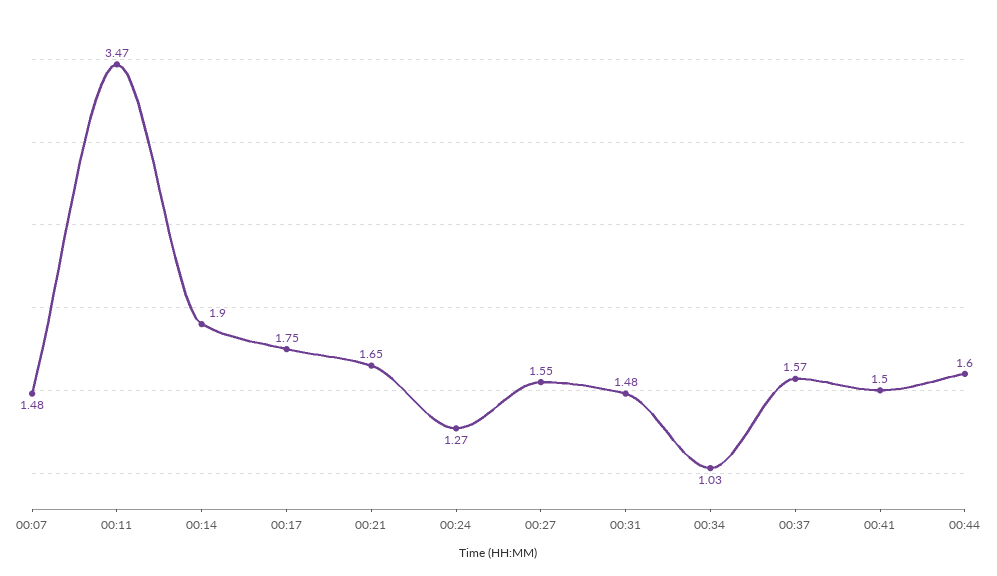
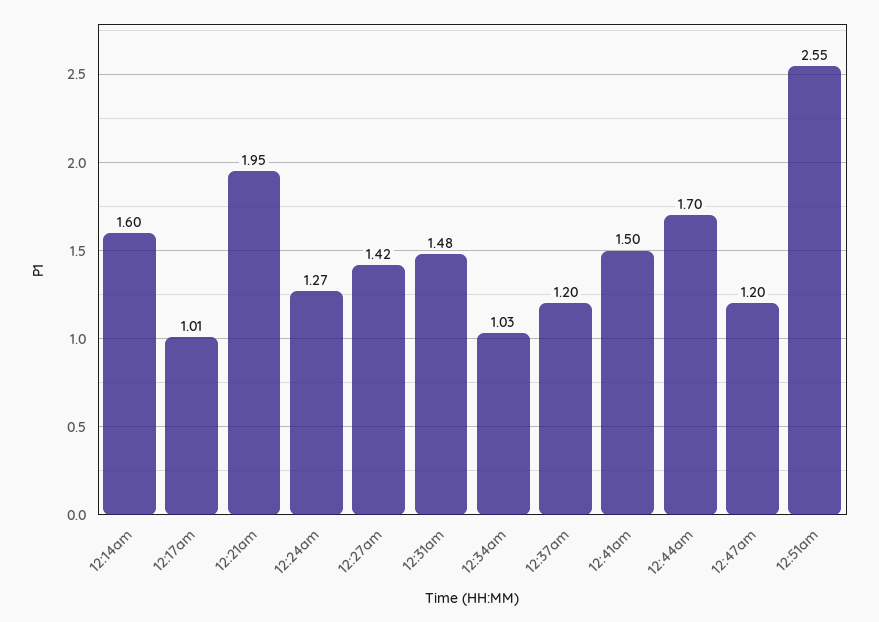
00:07: 1.48 -> none
00:11: 3.47 -> none
00:14: 1.9 -> 1.6
00:17: 1.75 -> 1.01
00:21: 1.65 -> 1.95
00:27: 1.55 -> 1.42
00:37: 1.57 -> 1.2
00:44: 1.6 -> 1.7
12:47am: none -> 1.2
12:51am: none -> 2.55

